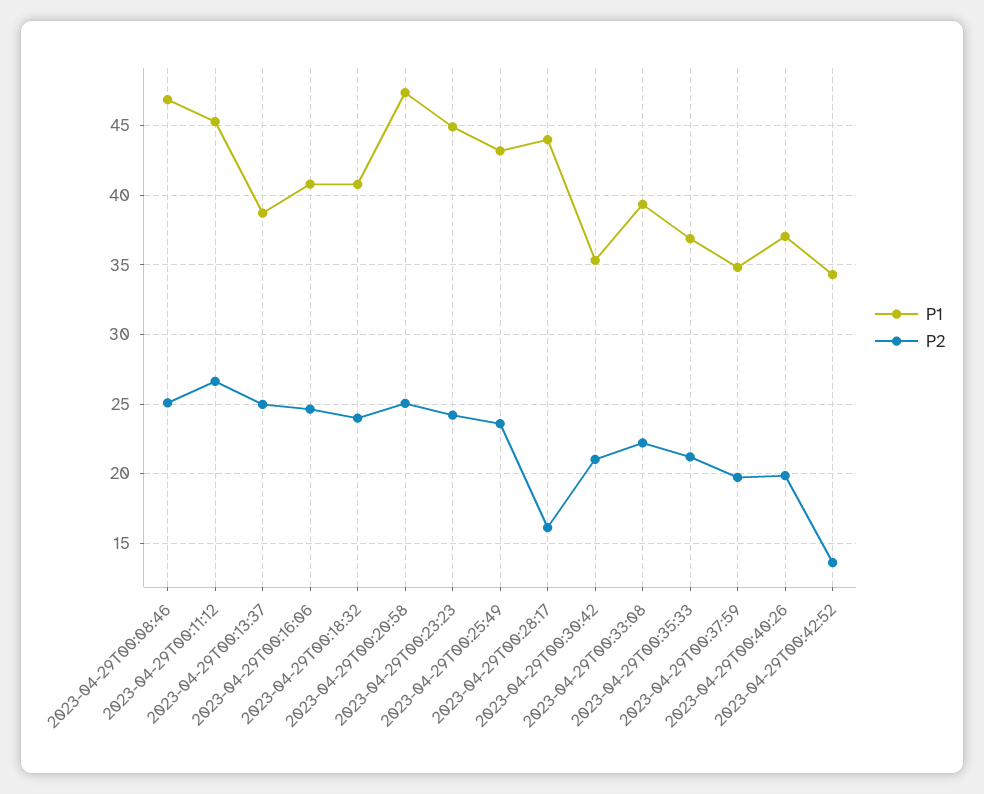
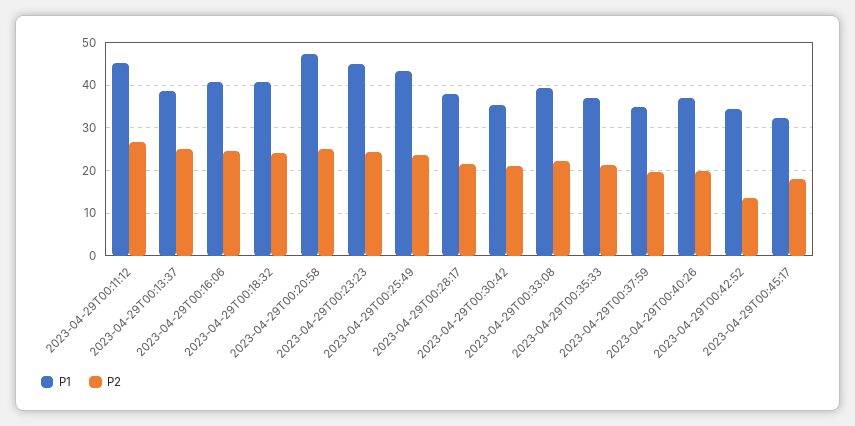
P1, 2023-04-29T00:08:46: 47 -> none
P2, 2023-04-29T00:08:46: 25 -> none
P1, 2023-04-29T00:28:17: 44 -> 38
P2, 2023-04-29T00:28:17: 16 -> 22
P1, 2023-04-29T00:45:17: none -> 32
P2, 2023-04-29T00:45:17: none -> 18

